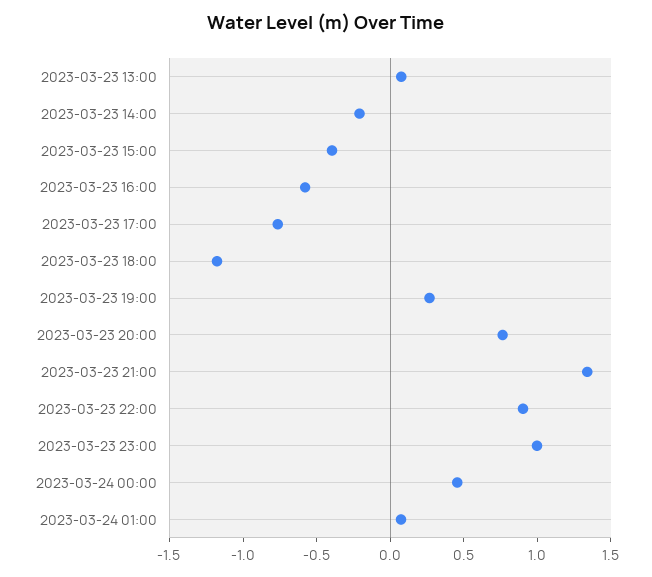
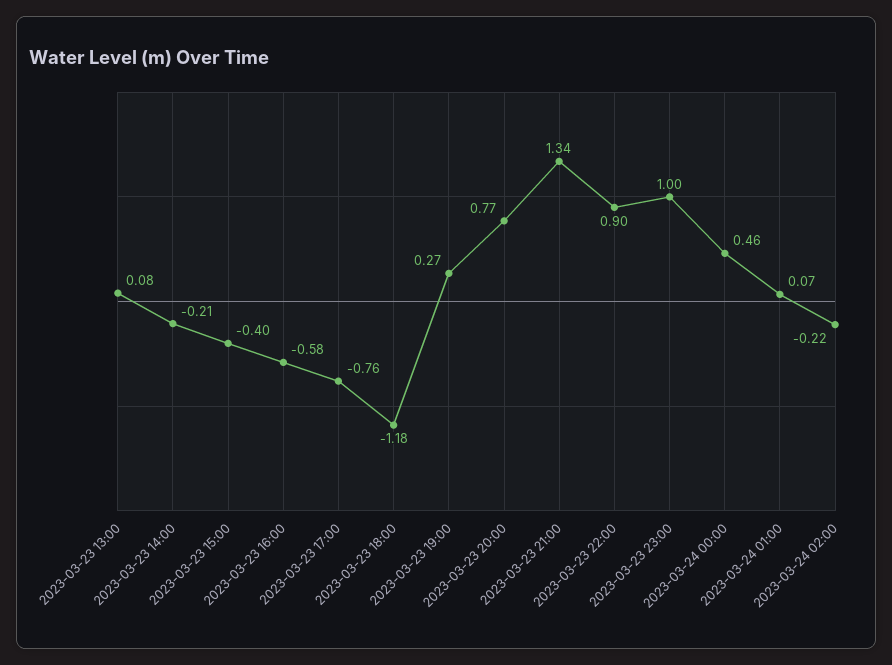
2023-03-24 02:00: none -> -0.22

